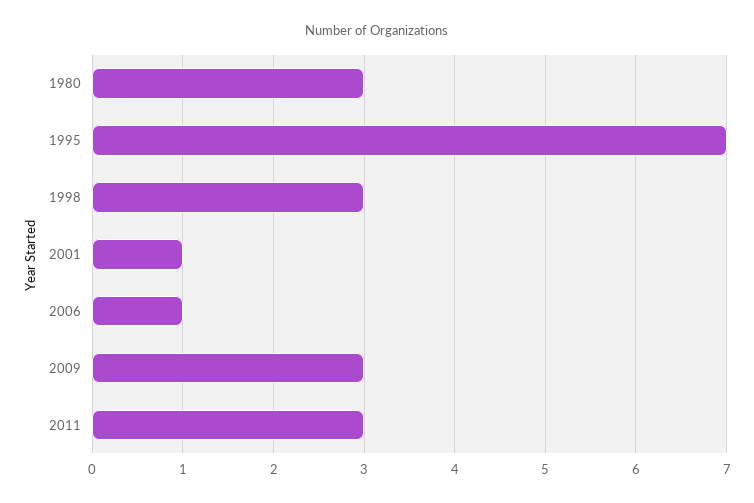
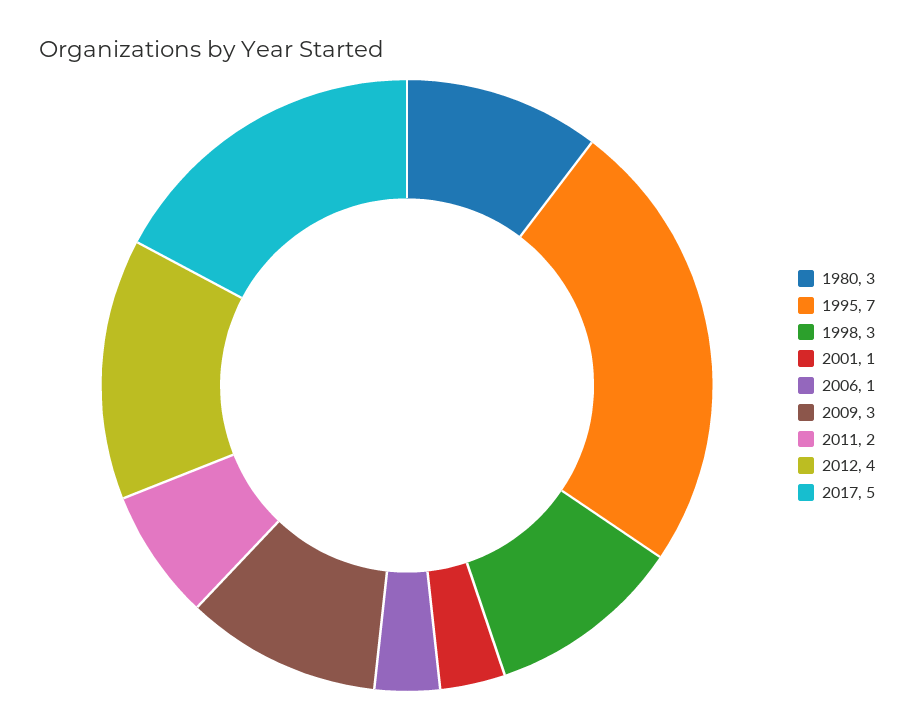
2011: 3 -> 2
2012: none -> 4
2017: none -> 5

